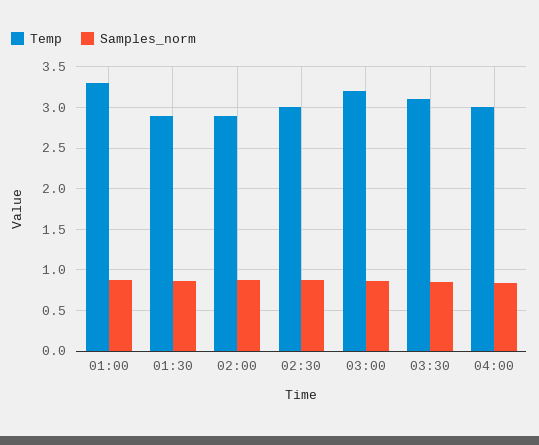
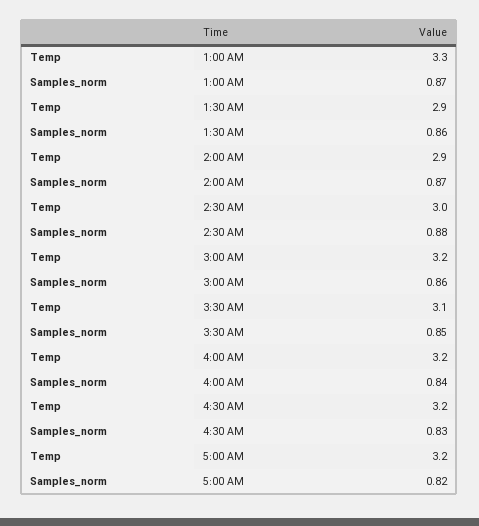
Temp, 04:00: 3 -> 3.2
Temp, 4:30 AM: none -> 3.2
Samples_norm, 4:30 AM: none -> 0.83
Temp, 5:00 AM: none -> 3.2
Samples_norm, 5:00 AM: none -> 0.82

